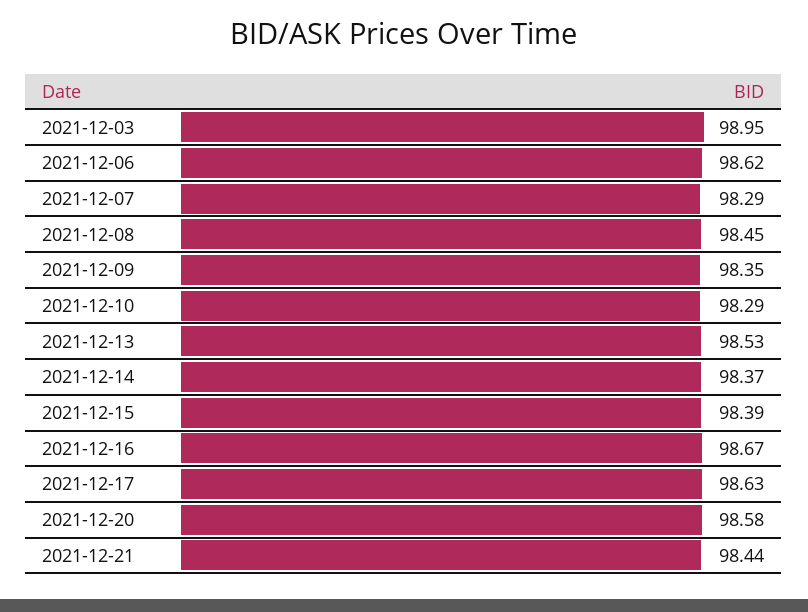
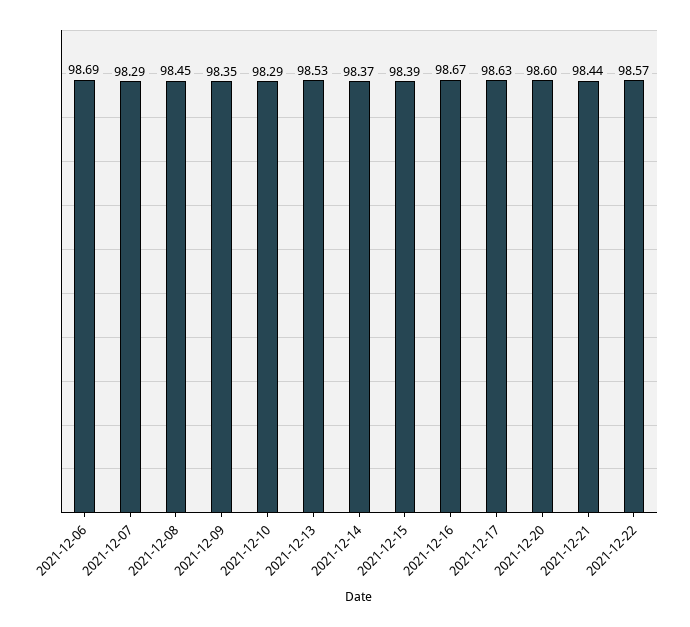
2021-12-03: 98.95 -> none
2021-12-06: 98.62 -> 98.69
2021-12-20: 98.58 -> 98.6
2021-12-22: none -> 98.57

